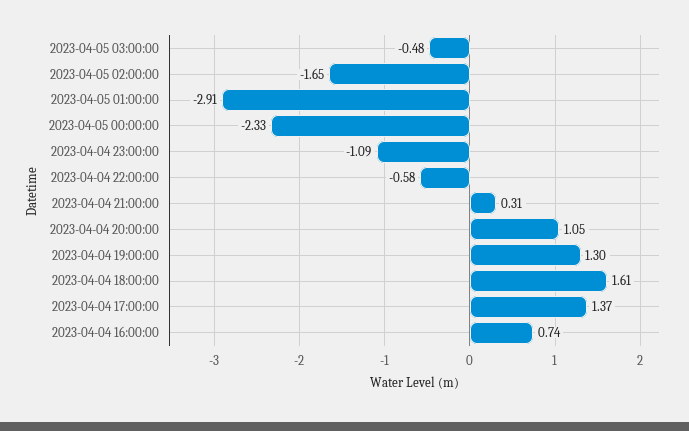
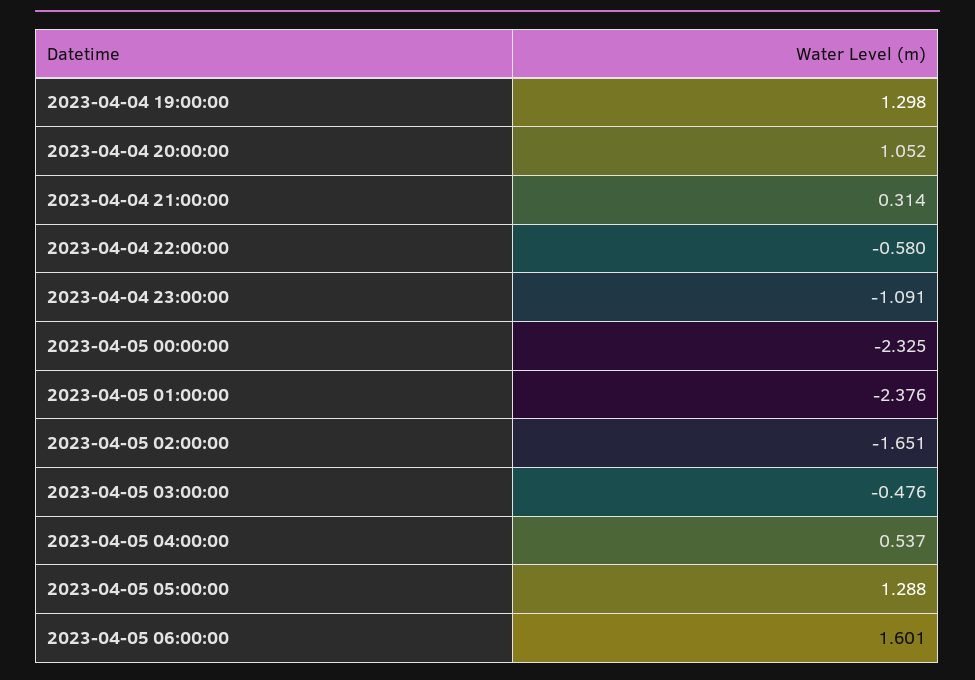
2023-04-05 01:00:00: -2.91 -> -2.376
2023-04-04 18:00:00: 1.61 -> none
2023-04-04 17:00:00: 1.37 -> none
2023-04-04 16:00:00: 0.74 -> none
2023-04-05 04:00:00: none -> 0.537
2023-04-05 05:00:00: none -> 1.288
2023-04-05 06:00:00: none -> 1.601

